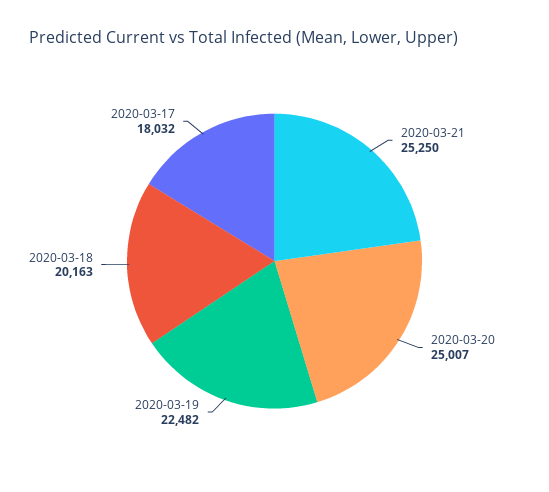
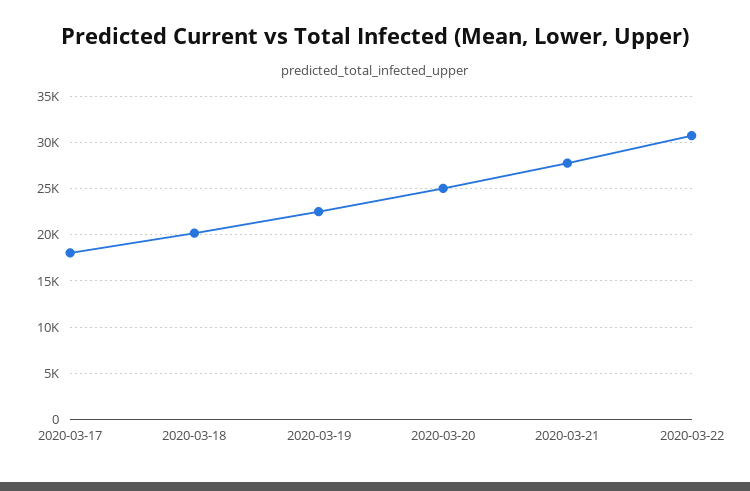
2020-03-21: 25250 -> 28000
2020-03-22: none -> 31000

